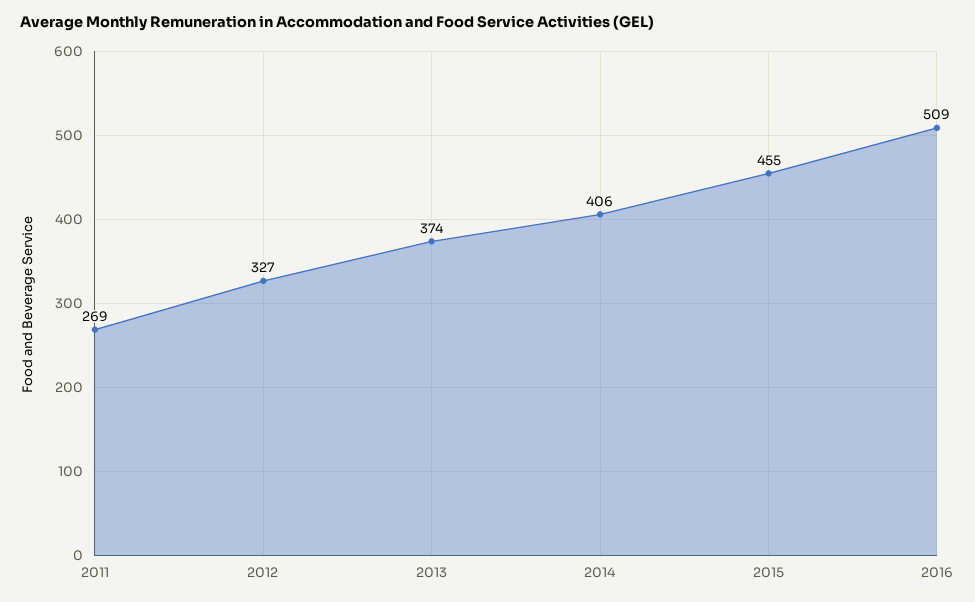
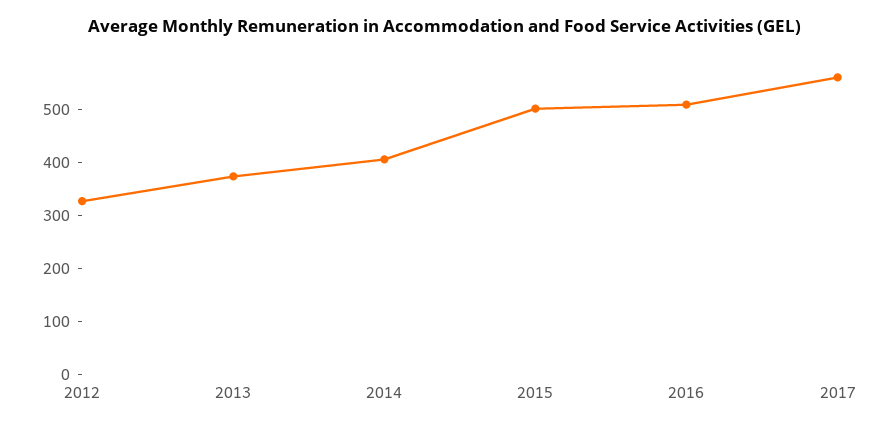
2011: 269 -> none
2015: 455 -> 500
2017: none -> 560

